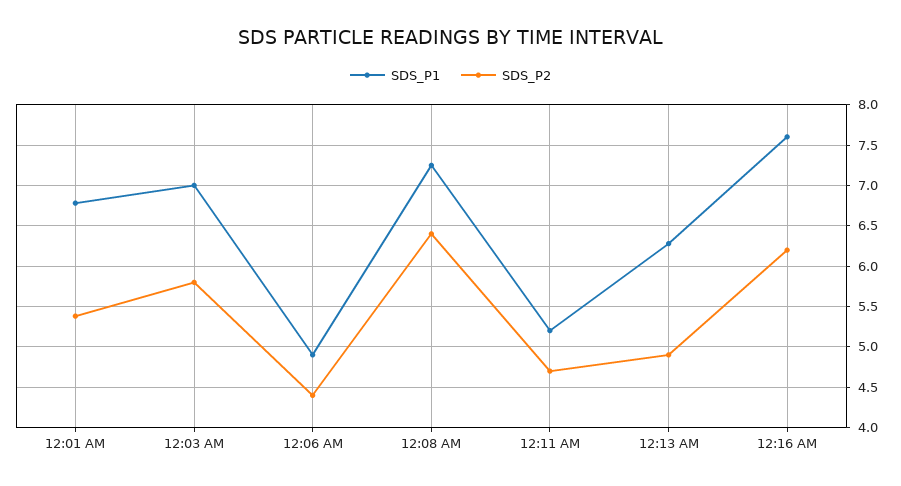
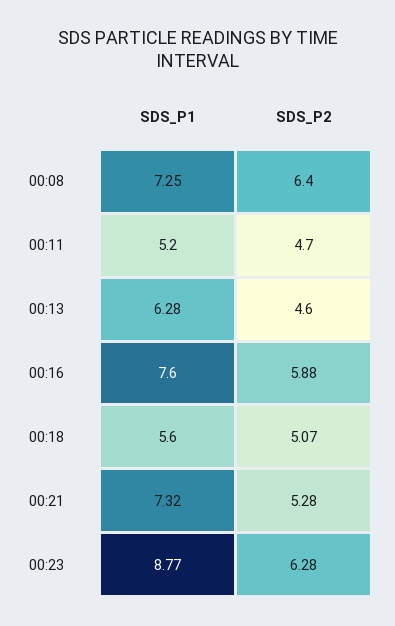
SDS_P1, 12:01 AM: 6.8 -> none
SDS_P2, 12:01 AM: 5.4 -> none
SDS_P1, 12:03 AM: 7 -> none
SDS_P2, 12:03 AM: 5.8 -> none
SDS_P1, 12:06 AM: 4.9 -> none
SDS_P2, 12:06 AM: 4.4 -> none
SDS_P2, 12:13 AM: 4.9 -> 4.6
SDS_P2, 12:16 AM: 6.2 -> 5.88
SDS_P1, 00:18: none -> 5.6
SDS_P2, 00:18: none -> 5.07
SDS_P1, 00:21: none -> 7.32
SDS_P2, 00:21: none -> 5.28
SDS_P1, 00:23: none -> 8.77
SDS_P2, 00:23: none -> 6.28

